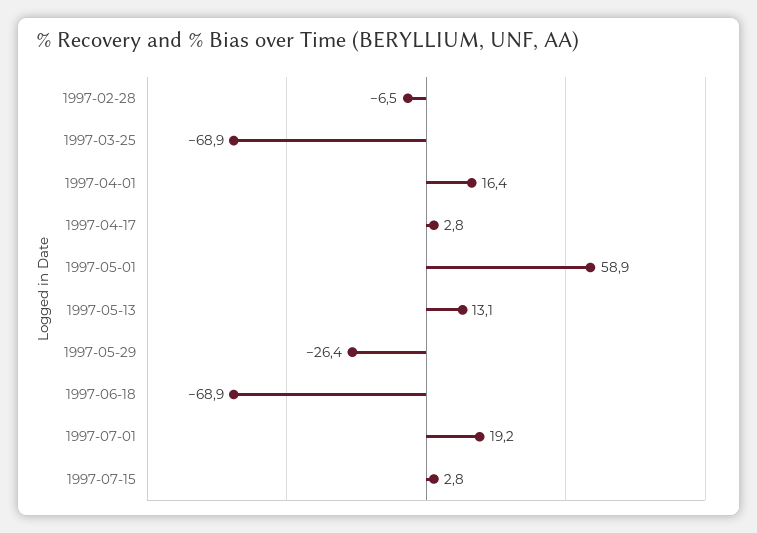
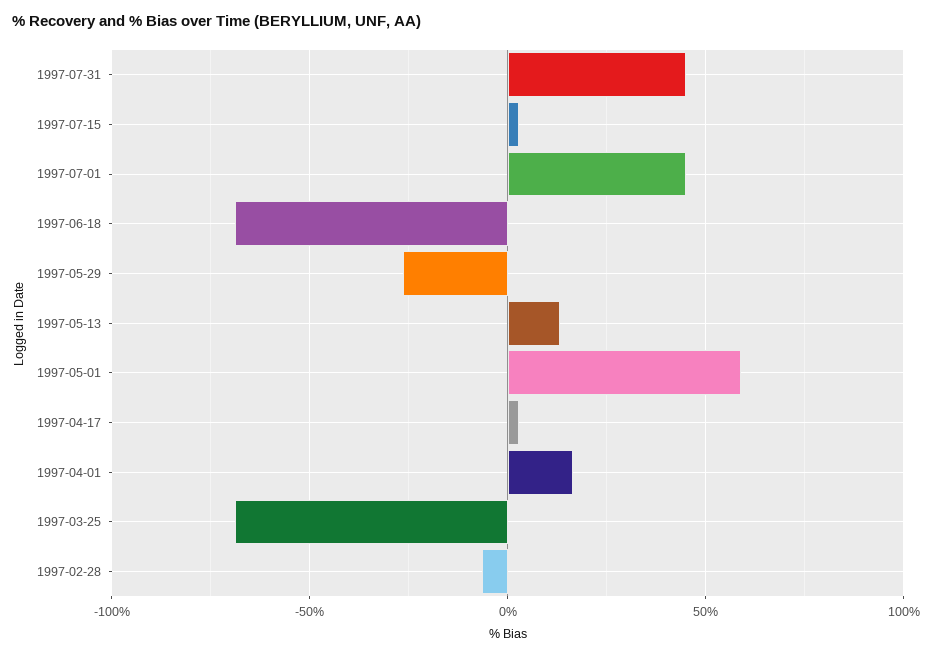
1997-07-01: 19.2 -> 45
1997-07-31: none -> 45

